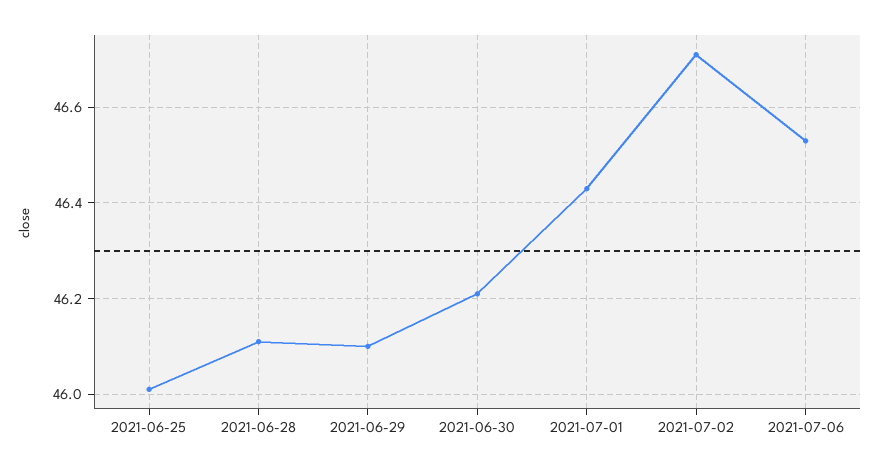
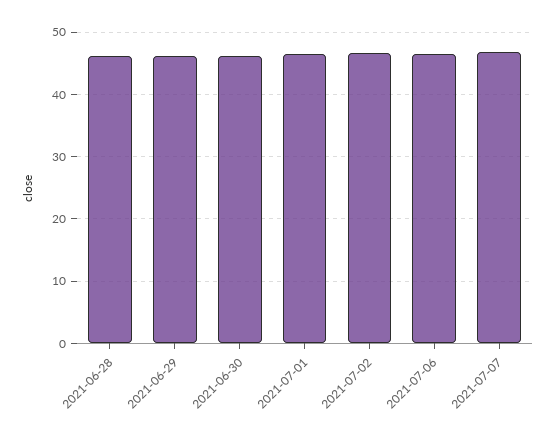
2021-06-25: 46 -> none
2021-07-07: none -> 47

